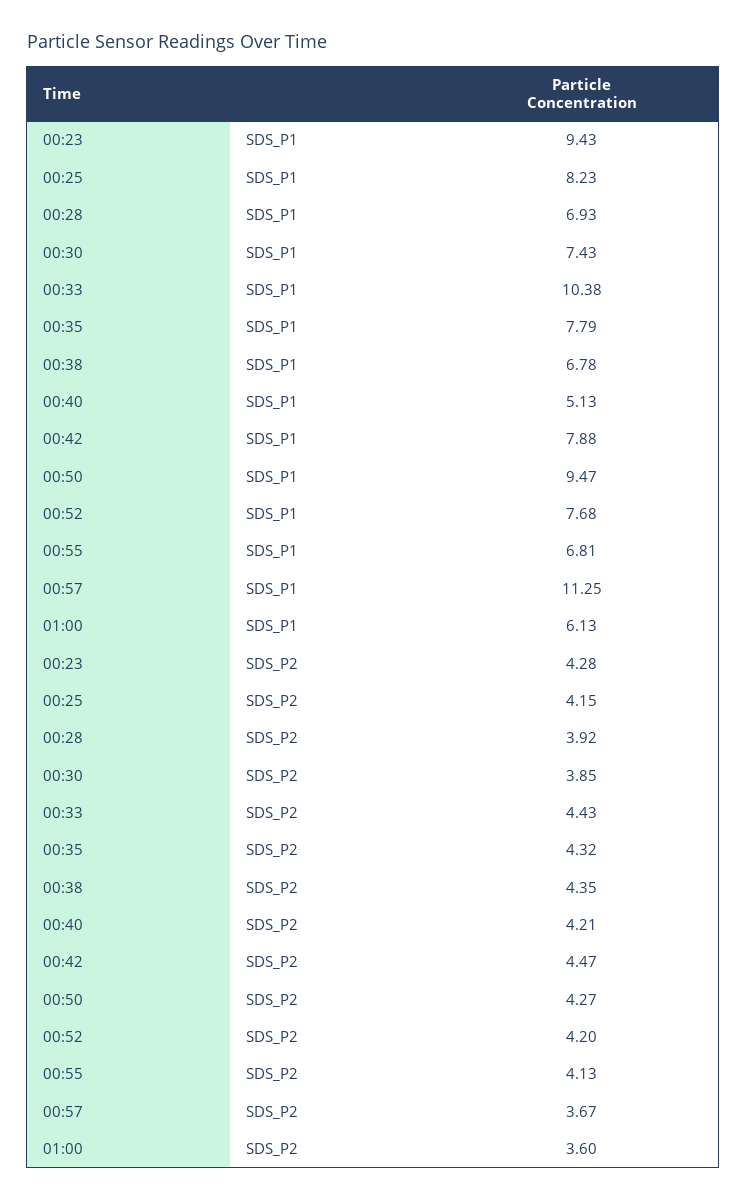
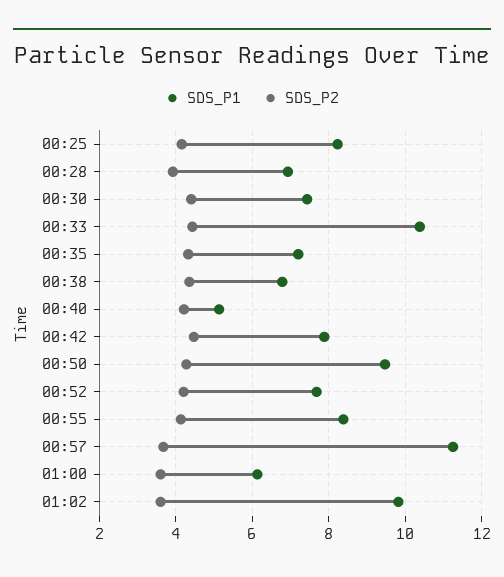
SDS_P1, 00:23: 9.43 -> none
SDS_P1, 00:35: 7.79 -> 7.2
SDS_P1, 00:55: 6.81 -> 8.4
SDS_P2, 00:23: 4.28 -> none
SDS_P2, 00:30: 3.85 -> 4.4
SDS_P1, 01:02: none -> 9.8
SDS_P2, 01:02: none -> 3.6

